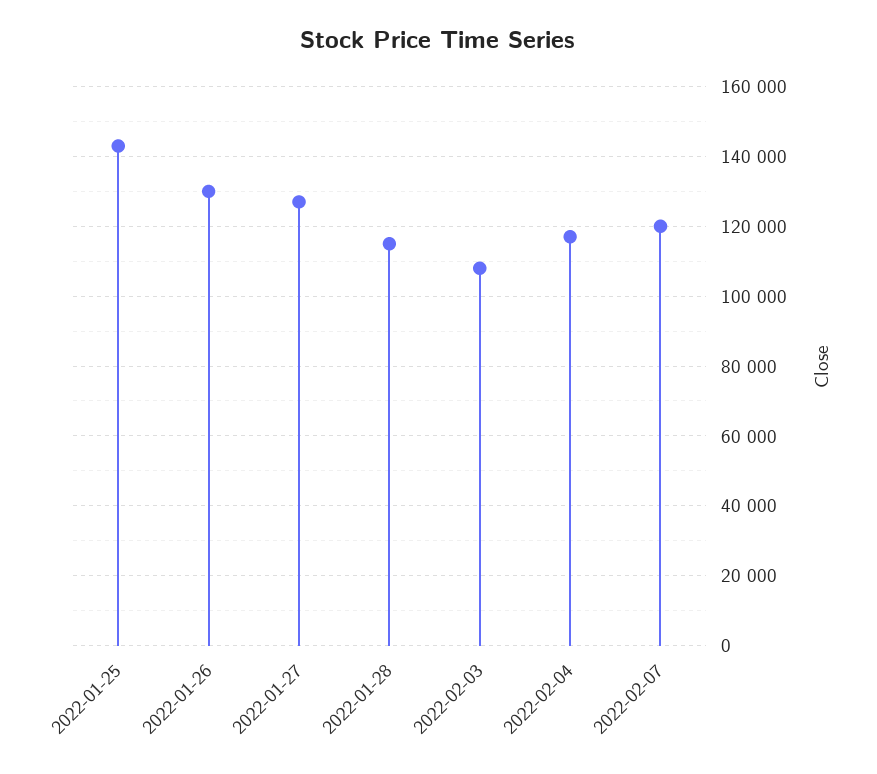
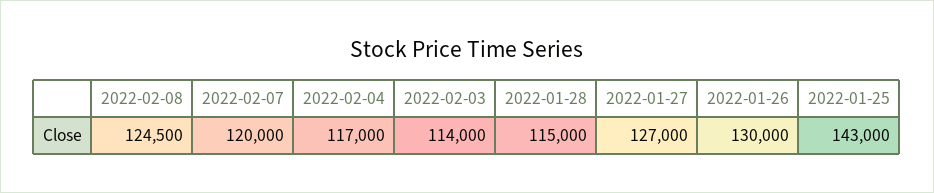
2022-02-03: 108000 -> 114000
2022-02-08: none -> 124500

